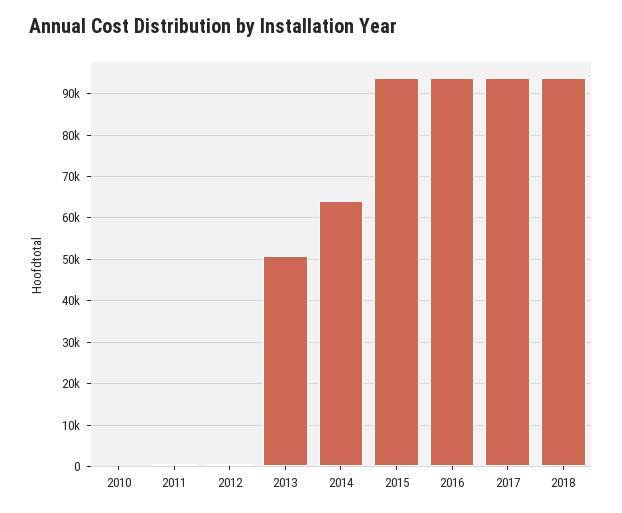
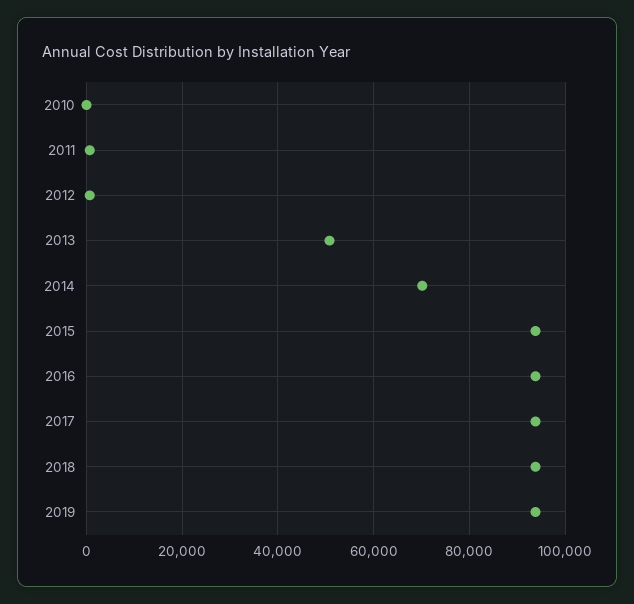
2014: 64000 -> 70000
2019: none -> 94000

